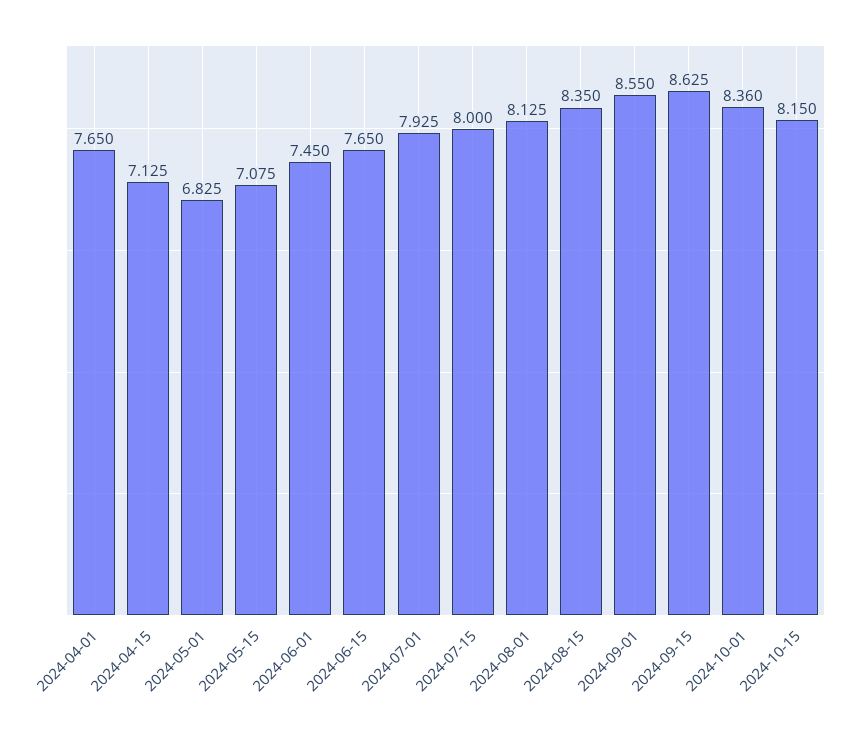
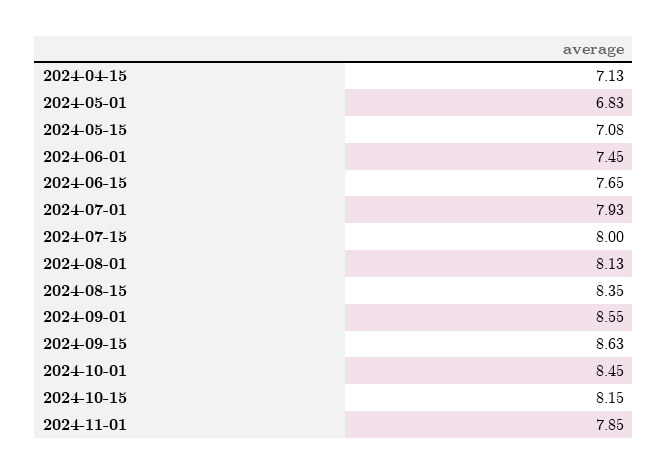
2024-04-01: 7.65 -> none
2024-10-01: 8.36 -> 8.45
2024-11-01: none -> 7.85

